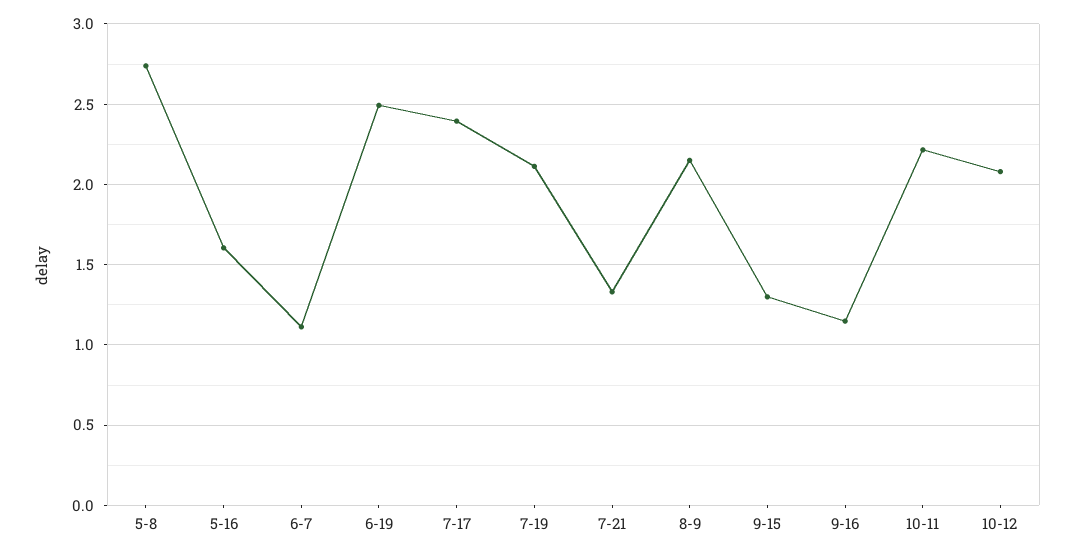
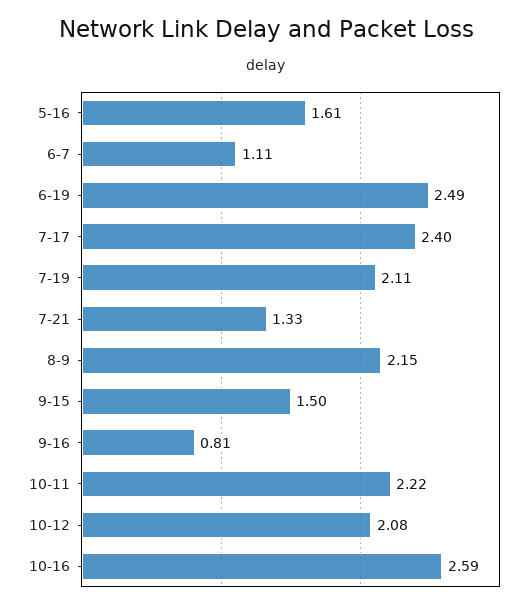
5-8: 2.75 -> none
9-15: 1.3 -> 1.5
9-16: 1.15 -> 0.81
10-16: none -> 2.59

